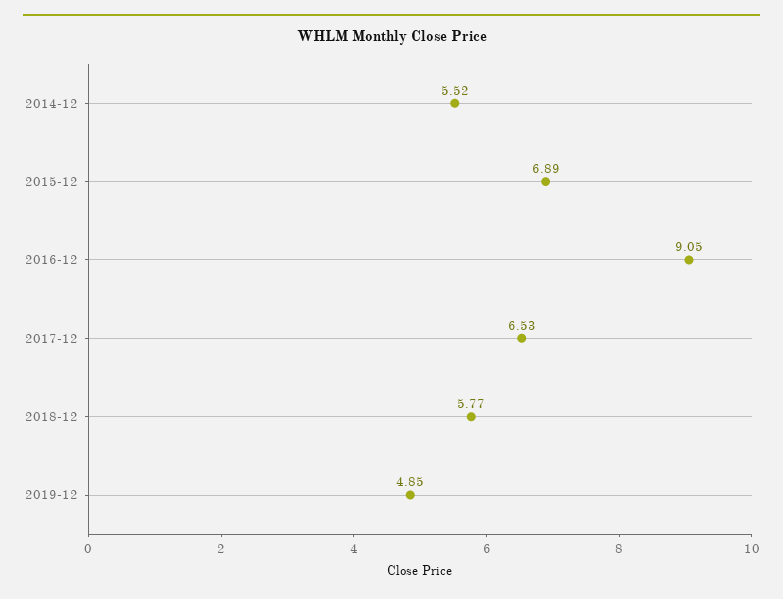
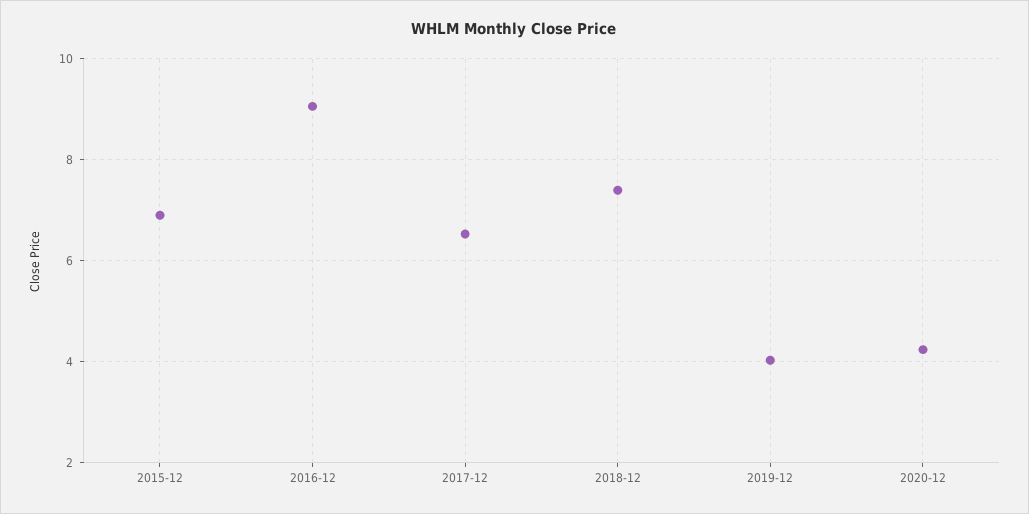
2014-12: 5.52 -> none
2018-12: 5.77 -> 7.4
2019-12: 4.85 -> 4
2020-12: none -> 4.2

